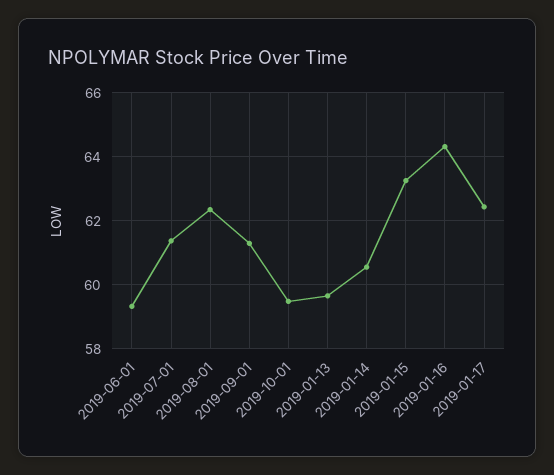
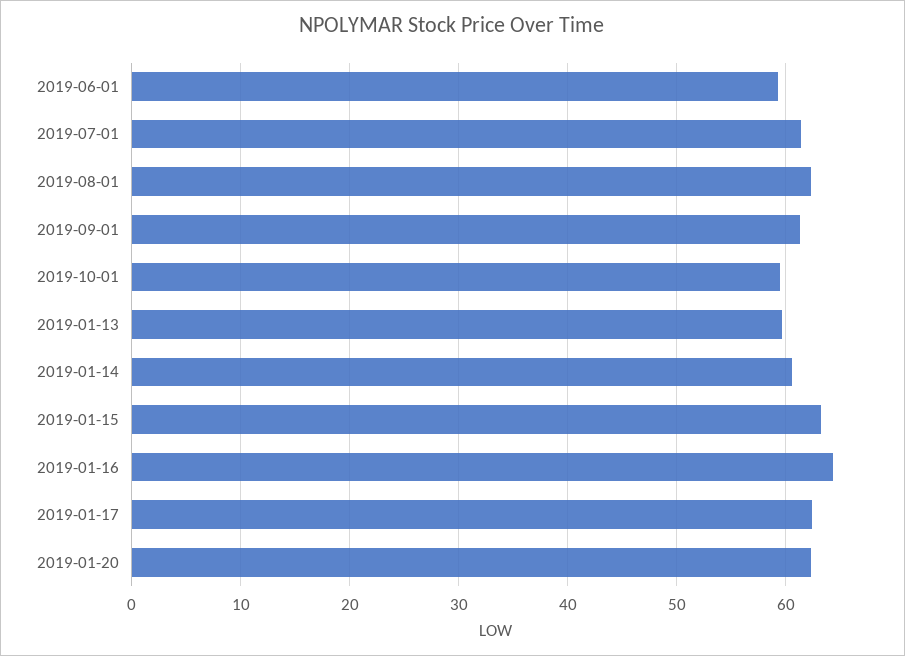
2019-01-20: none -> 62

